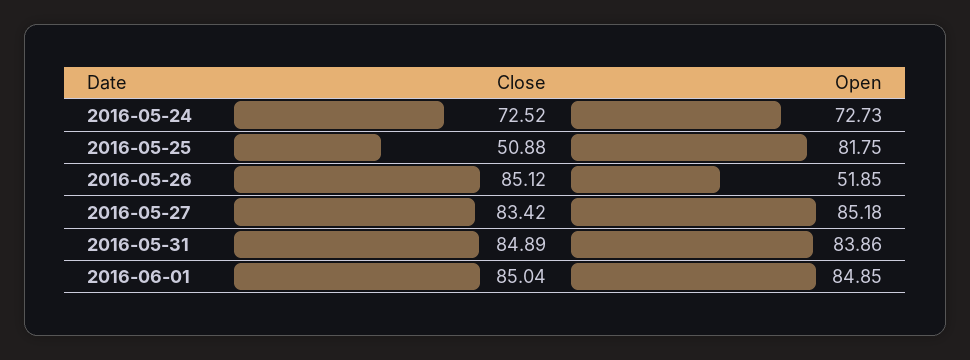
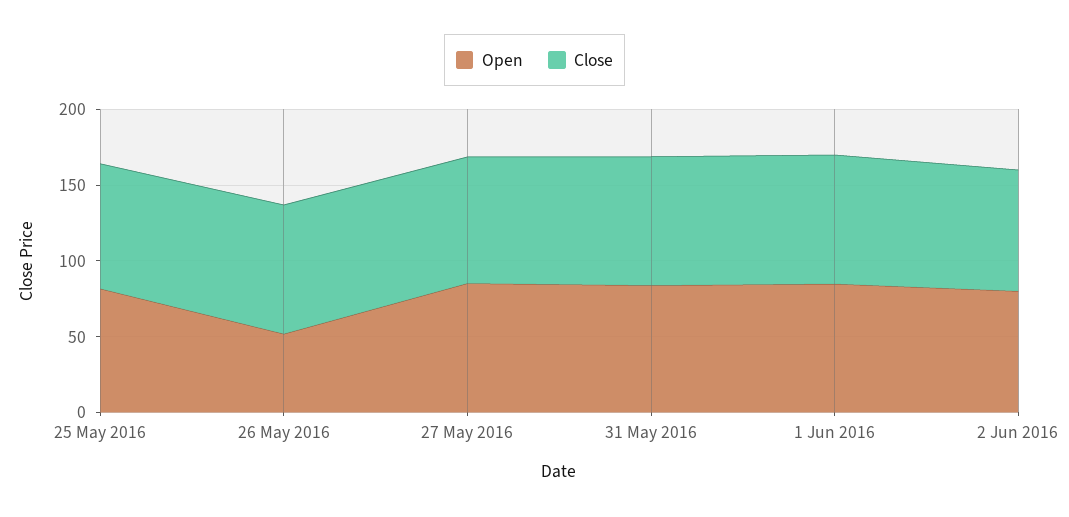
Close, 2016-05-24: 72.52 -> none
Open, 2016-05-24: 72.73 -> none
Close, 2016-05-25: 50.88 -> 80
Open, 2 Jun 2016: none -> 80
Close, 2 Jun 2016: none -> 80

